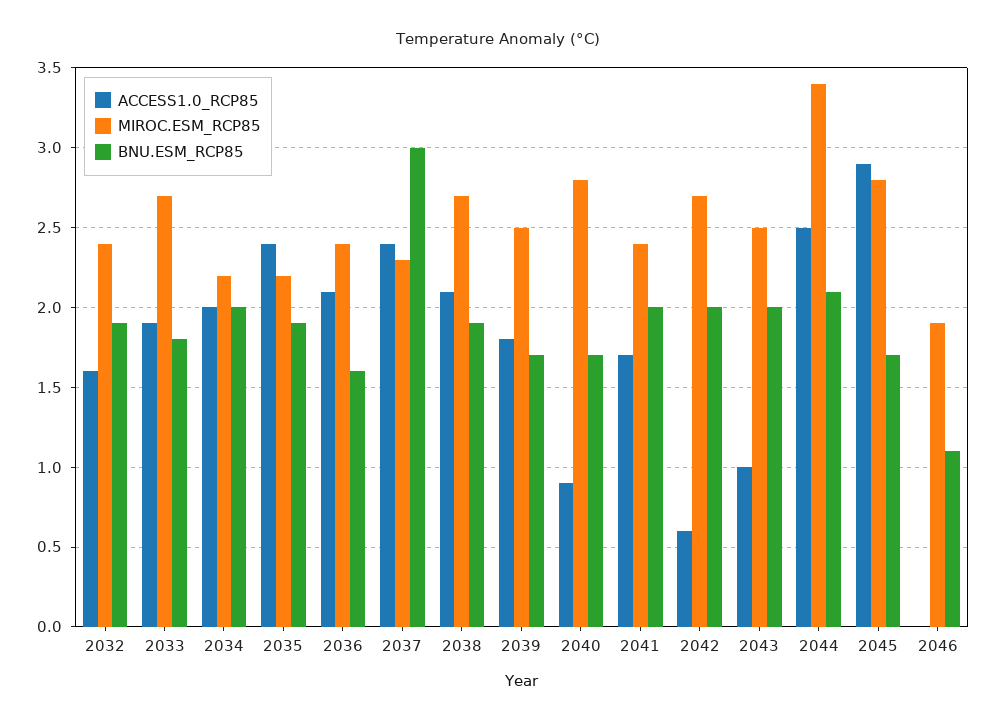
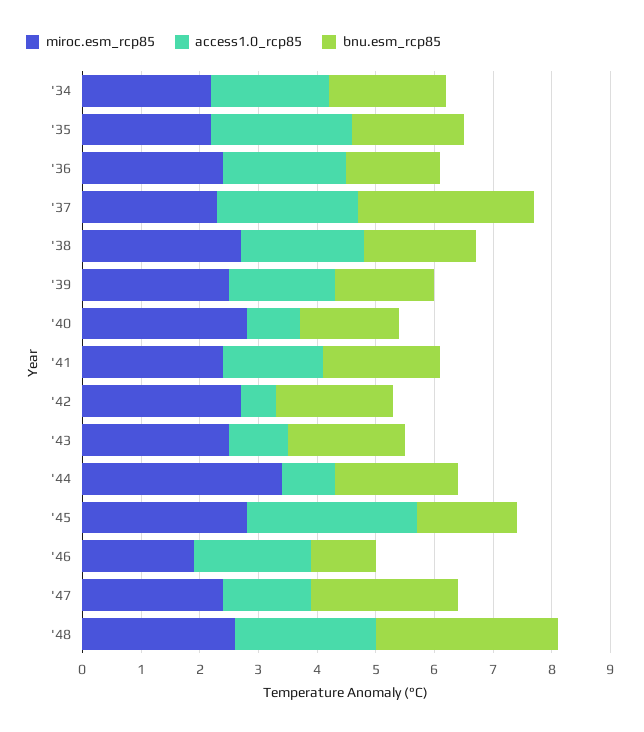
ACCESS1.0_RCP85, 2032: 1.6 -> none
MIROC.ESM_RCP85, 2032: 2.4 -> none
BNU.ESM_RCP85, 2032: 1.9 -> none
ACCESS1.0_RCP85, 2033: 1.9 -> none
MIROC.ESM_RCP85, 2033: 2.7 -> none
BNU.ESM_RCP85, 2033: 1.8 -> none
ACCESS1.0_RCP85, 2044: 2.5 -> 1
ACCESS1.0_RCP85, 2046: 0 -> 2
MIROC.ESM_RCP85, '47: none -> 2.5
ACCESS1.0_RCP85, '47: none -> 1.5
BNU.ESM_RCP85, '47: none -> 2.5
MIROC.ESM_RCP85, '48: none -> 2.5
ACCESS1.0_RCP85, '48: none -> 2.5
BNU.ESM_RCP85, '48: none -> 3

